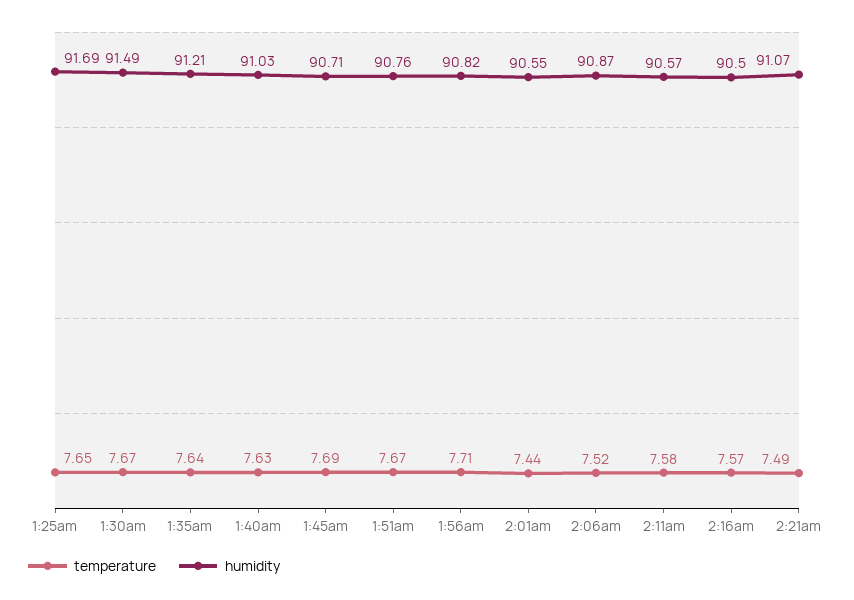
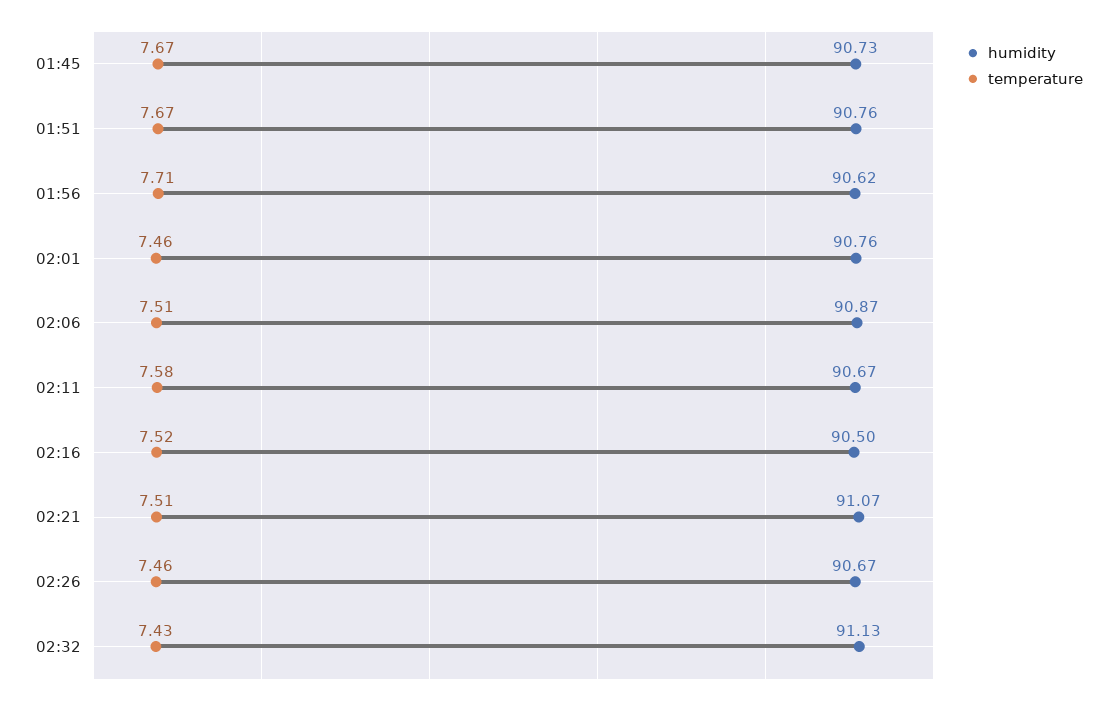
temperature, 1:25am: 7.65 -> none
humidity, 1:25am: 91.69 -> none
temperature, 1:30am: 7.67 -> none
humidity, 1:30am: 91.49 -> none
temperature, 1:35am: 7.64 -> none
humidity, 1:35am: 91.21 -> none
temperature, 1:40am: 7.63 -> none
humidity, 1:40am: 91.03 -> none
temperature, 1:45am: 7.69 -> 7.67
humidity, 1:45am: 90.71 -> 90.73
humidity, 1:56am: 90.82 -> 90.62
temperature, 2:01am: 7.44 -> 7.46
humidity, 2:01am: 90.55 -> 90.76
temperature, 2:06am: 7.52 -> 7.51
humidity, 2:11am: 90.57 -> 90.67
temperature, 2:16am: 7.57 -> 7.52
temperature, 2:21am: 7.49 -> 7.51
humidity, 02:26: none -> 90.67
temperature, 02:26: none -> 7.46
humidity, 02:32: none -> 91.13
temperature, 02:32: none -> 7.43

